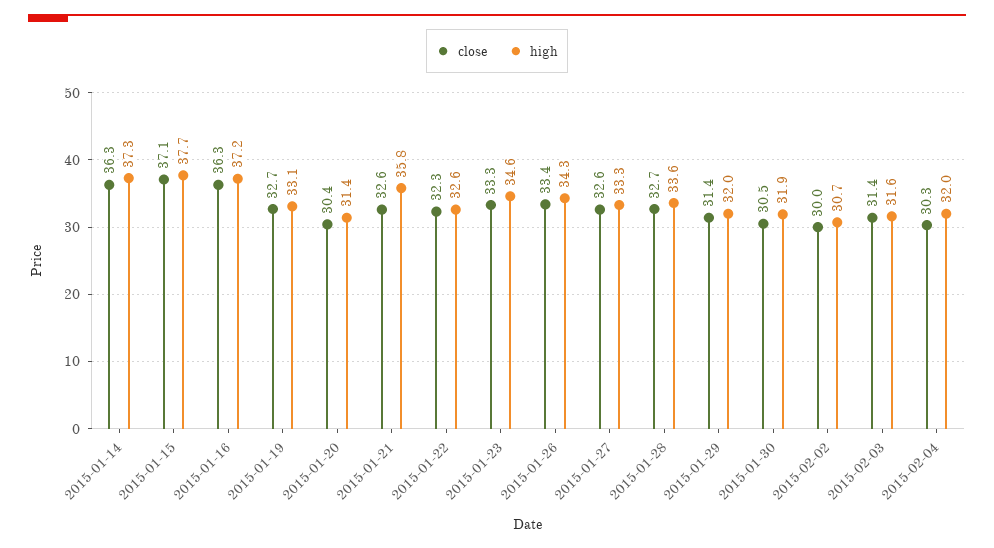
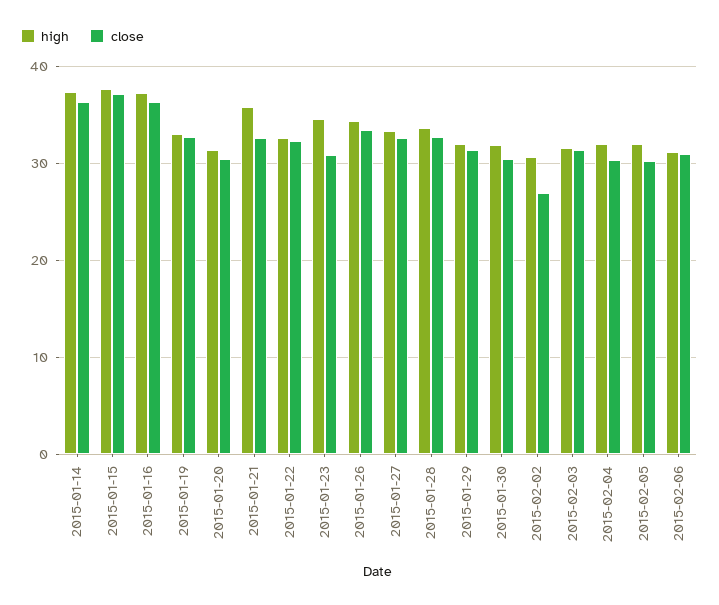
close, 2015-01-23: 33.3 -> 31
close, 2015-02-02: 30 -> 27
high, 2015-02-05: none -> 32
close, 2015-02-05: none -> 30
high, 2015-02-06: none -> 31
close, 2015-02-06: none -> 31

